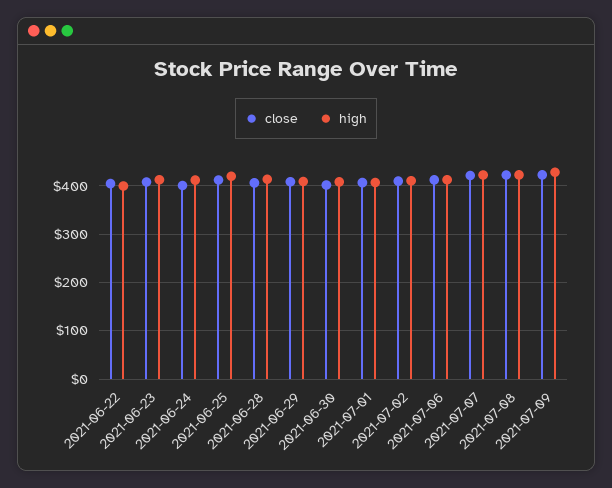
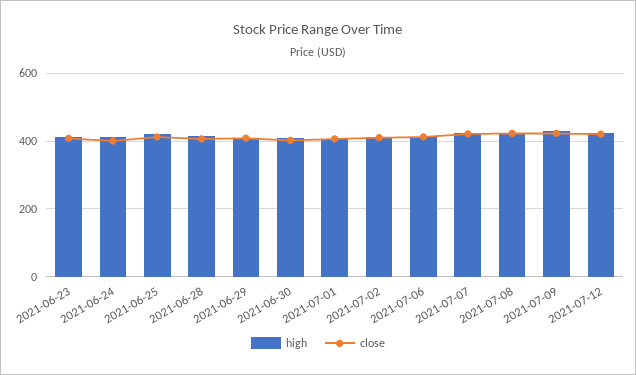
close, 2021-06-22: 400 -> none
high, 2021-06-22: 400 -> none
high, 2021-07-12: none -> 420
close, 2021-07-12: none -> 420

